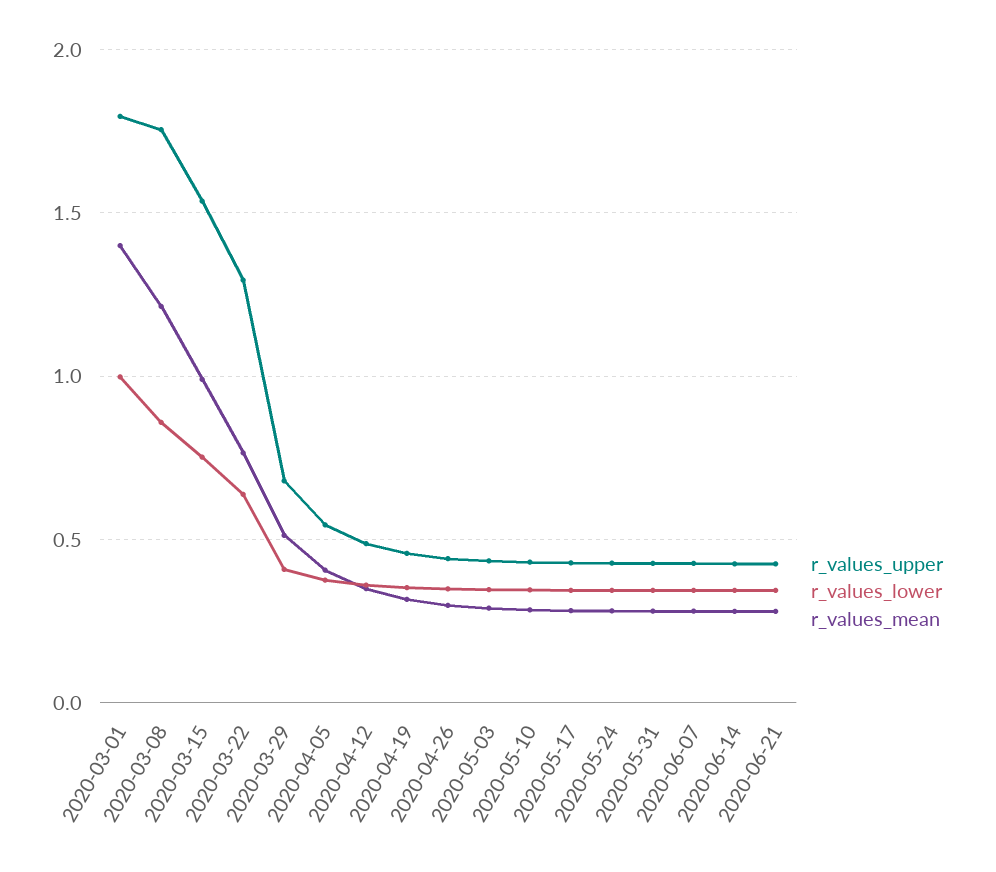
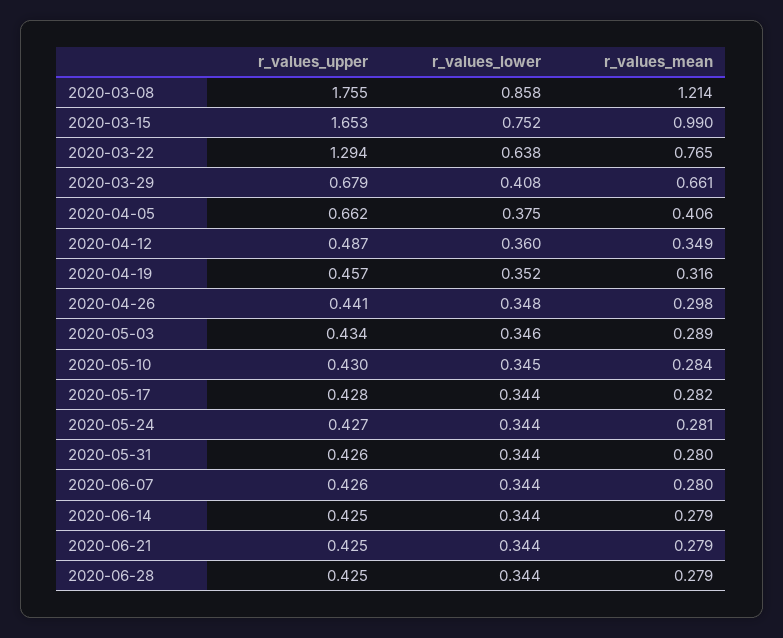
r_values_upper, 2020-03-01: 1.8 -> none
r_values_lower, 2020-03-01: 1 -> none
r_values_mean, 2020-03-01: 1.4 -> none
r_values_upper, 2020-03-15: 1.55 -> 1.653
r_values_mean, 2020-03-29: 0.5 -> 0.661
r_values_upper, 2020-04-05: 0.55 -> 0.662
r_values_upper, 2020-06-28: none -> 0.425
r_values_lower, 2020-06-28: none -> 0.344
r_values_mean, 2020-06-28: none -> 0.279

